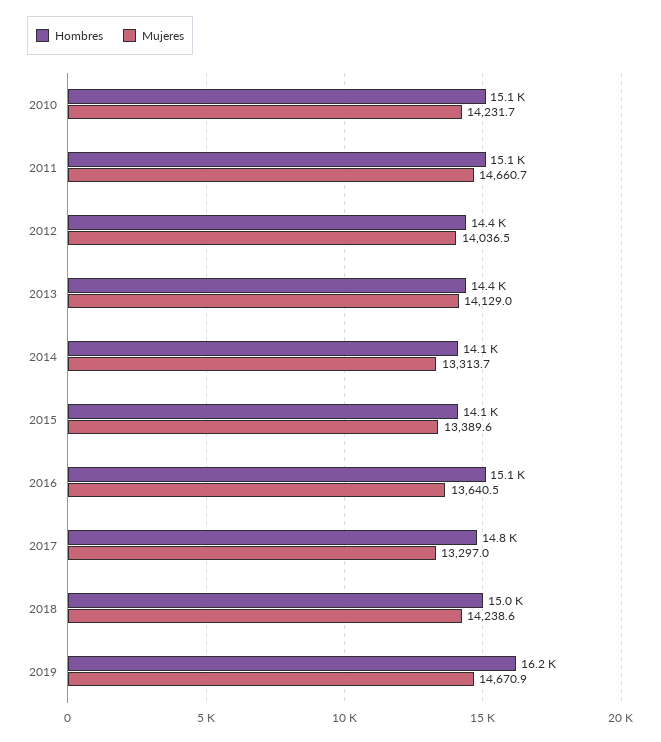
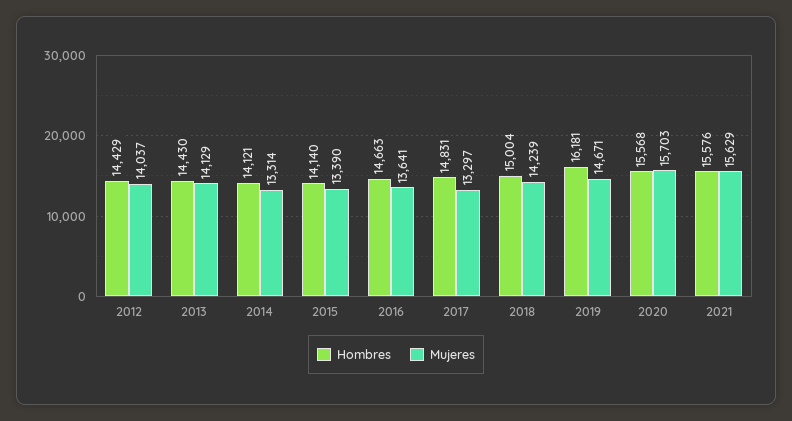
Hombres, 2010: 15100 -> none
Mujeres, 2010: 14231.7 -> none
Hombres, 2011: 15100 -> none
Mujeres, 2011: 14660.7 -> none
Hombres, 2016: 15100 -> 14663
Hombres, 2020: none -> 15568
Mujeres, 2020: none -> 15703
Hombres, 2021: none -> 15576
Mujeres, 2021: none -> 15629

